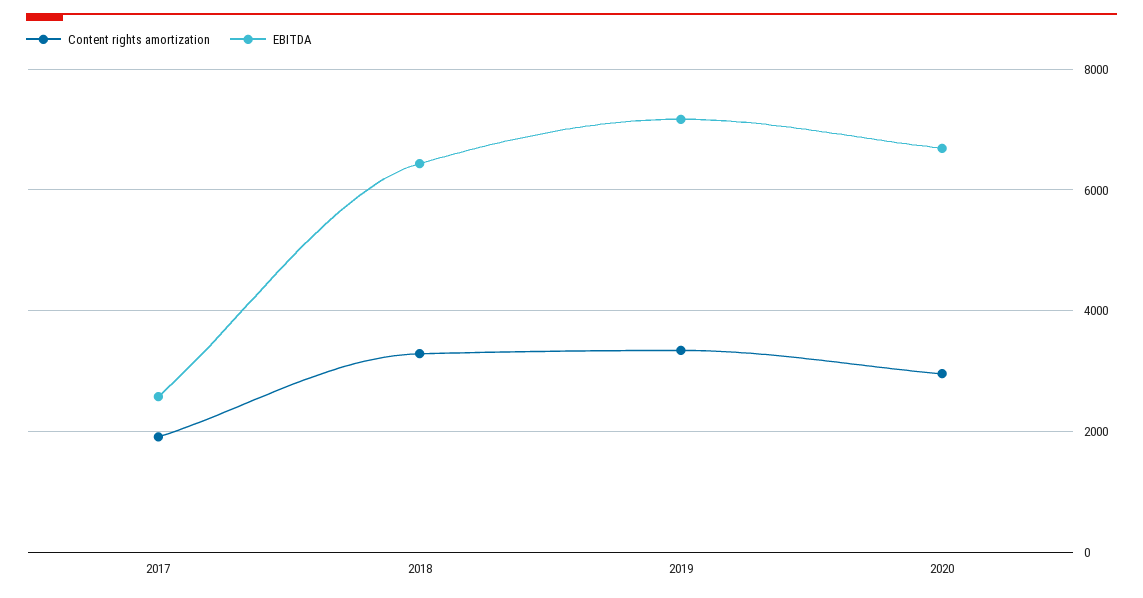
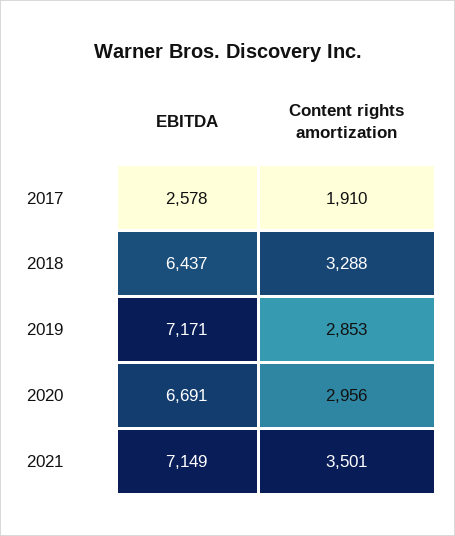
Content rights amortization, 2019: 3400 -> 2853
EBITDA, 2021: none -> 7149
Content rights amortization, 2021: none -> 3501

